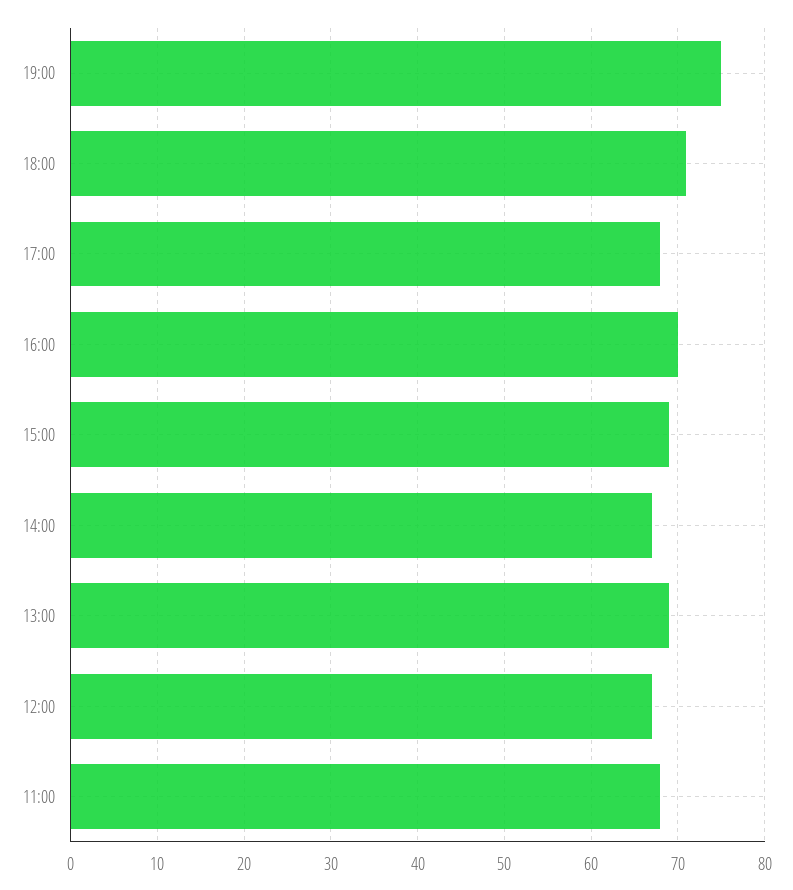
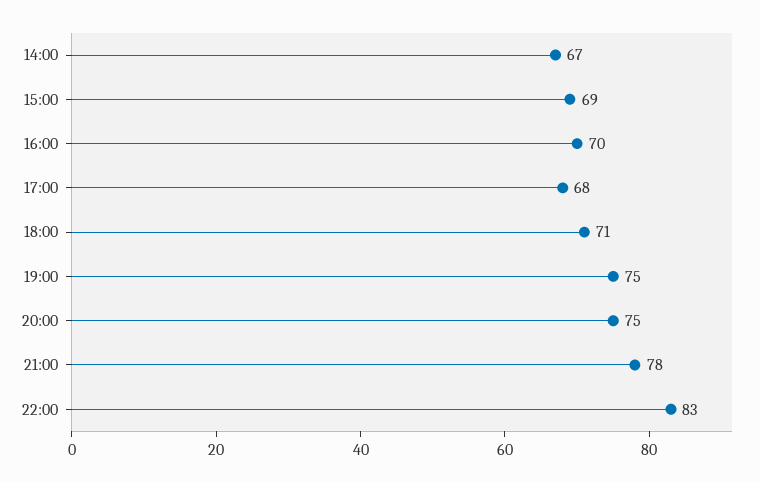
13:00: 69 -> none
12:00: 67 -> none
11:00: 68 -> none
20:00: none -> 75
21:00: none -> 78
22:00: none -> 83

